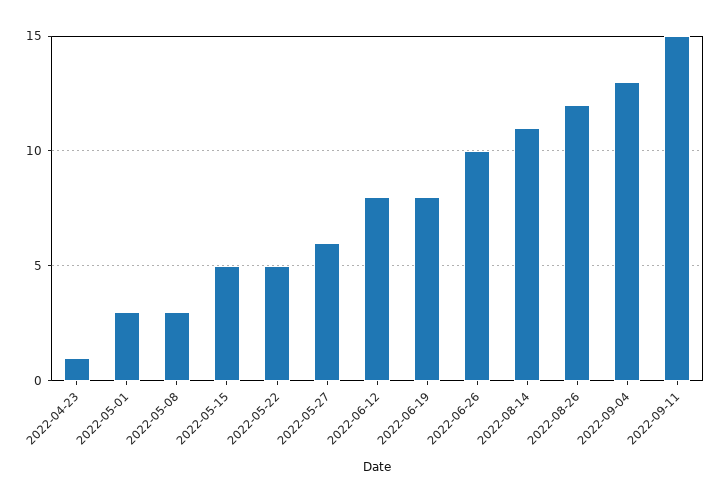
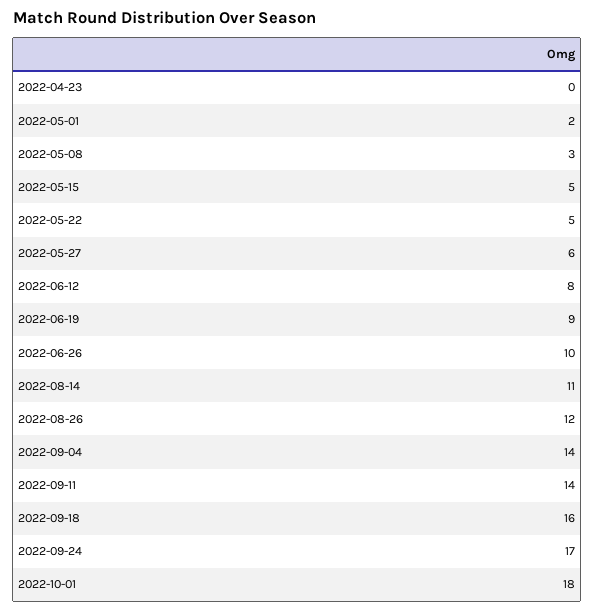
2022-04-23: 1 -> 0
2022-05-01: 3 -> 2
2022-06-19: 8 -> 9
2022-09-04: 13 -> 14
2022-09-11: 15 -> 14
2022-09-18: none -> 16
2022-09-24: none -> 17
2022-10-01: none -> 18

